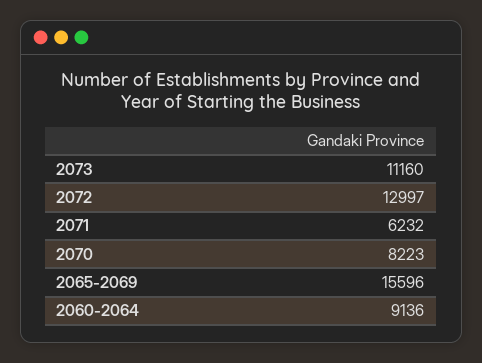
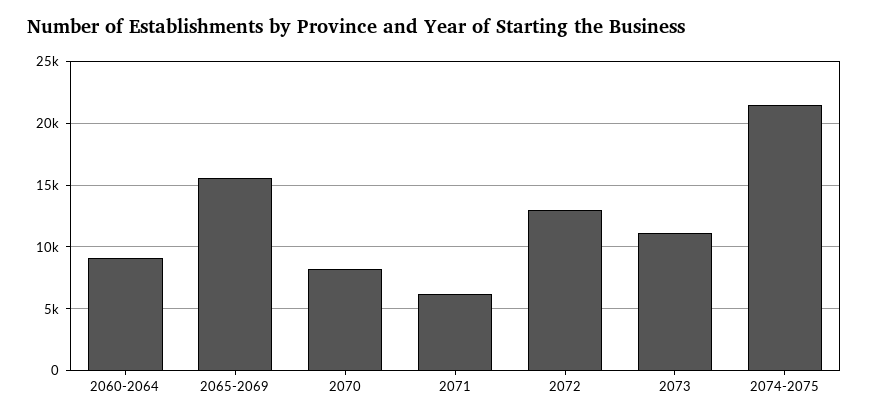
2074-2075: none -> 21500

